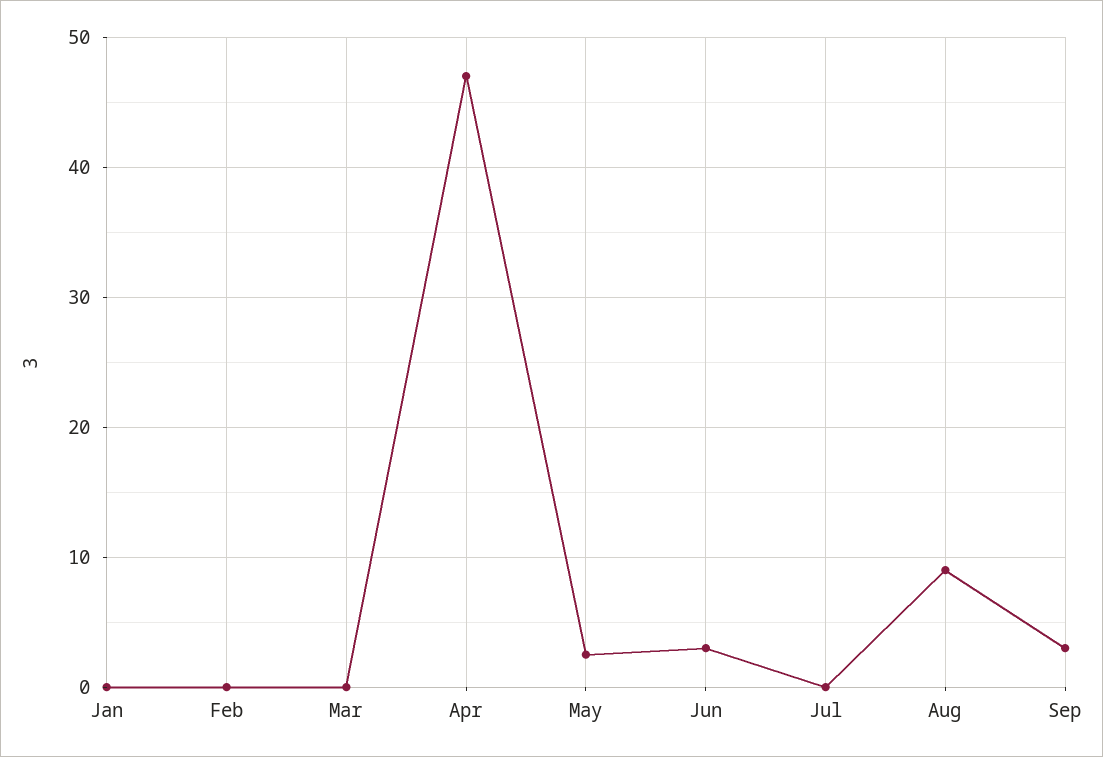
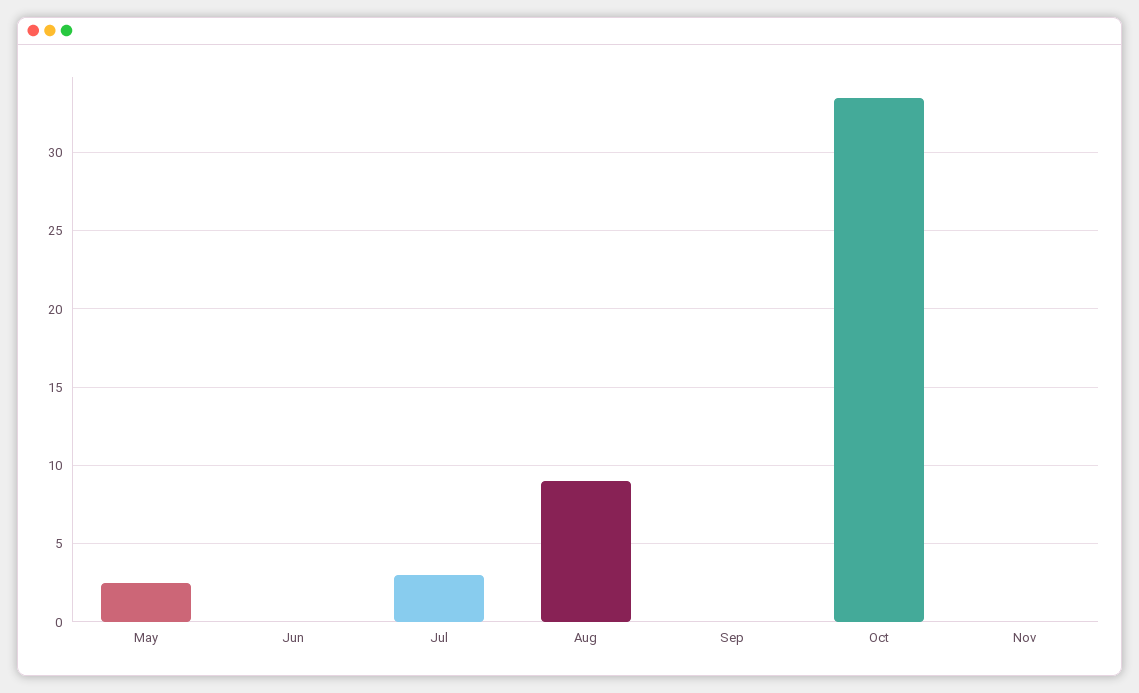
Jan: 0 -> none
Feb: 0 -> none
Mar: 0 -> none
Apr: 47 -> none
Jun: 3 -> 0
Jul: 0 -> 3
Sep: 3 -> 0
Oct: none -> 33.5
Nov: none -> 0

